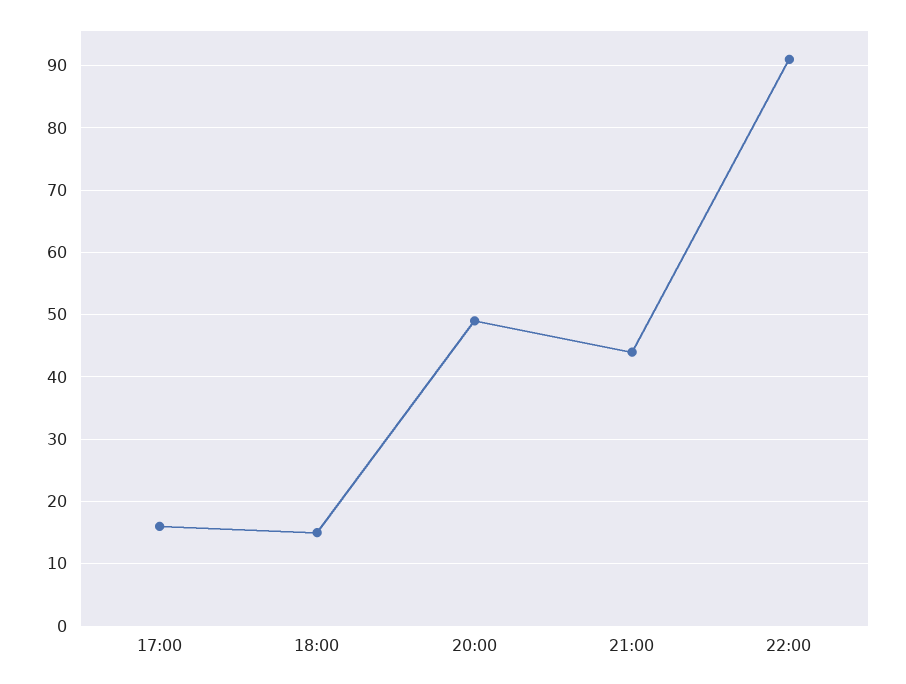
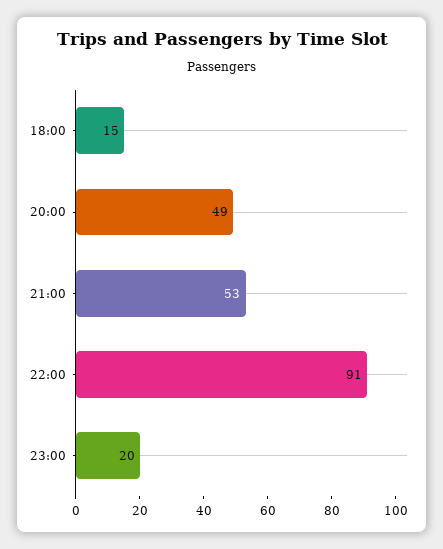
17:00: 16 -> none
21:00: 44 -> 53
23:00: none -> 20

